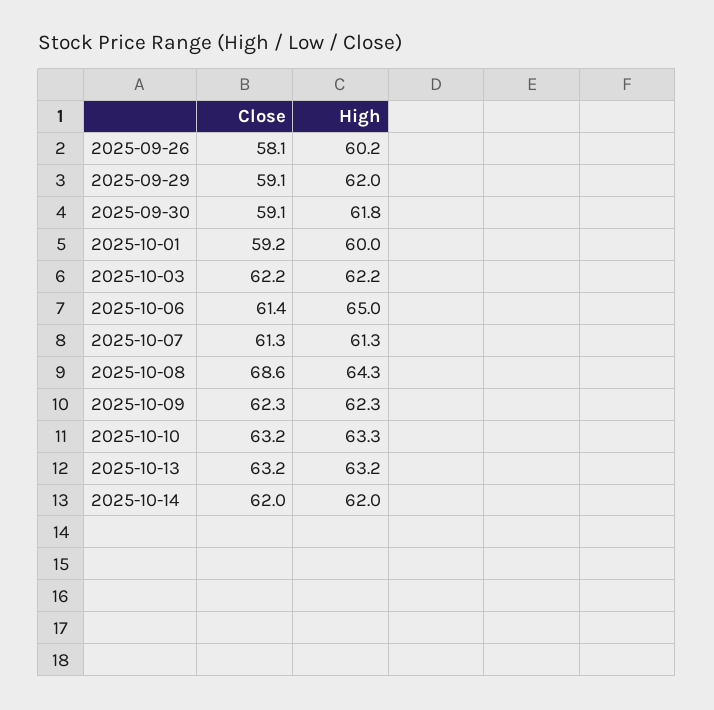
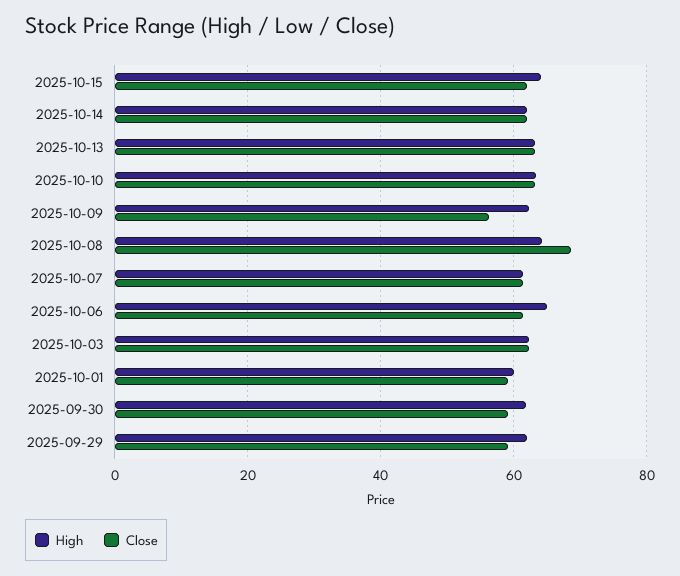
Close, 2025-09-26: 58.1 -> none
High, 2025-09-26: 60.2 -> none
Close, 2025-10-09: 62.3 -> 56
High, 2025-10-15: none -> 64
Close, 2025-10-15: none -> 62

